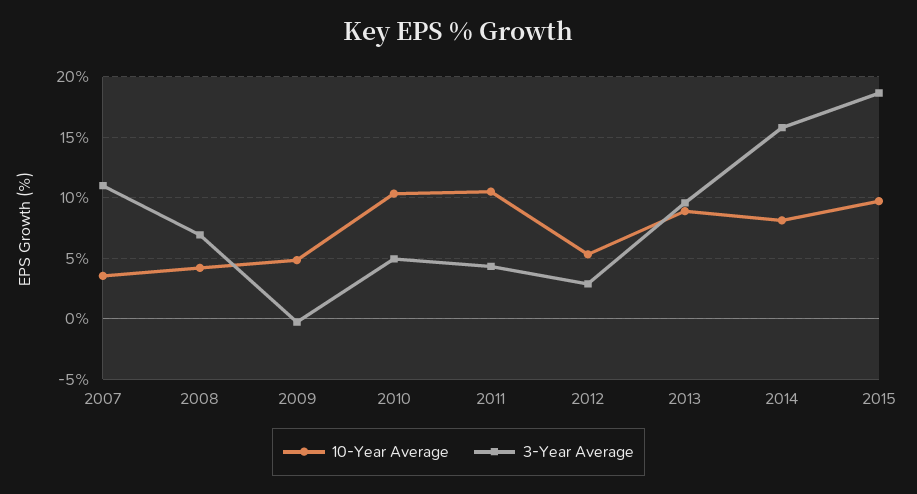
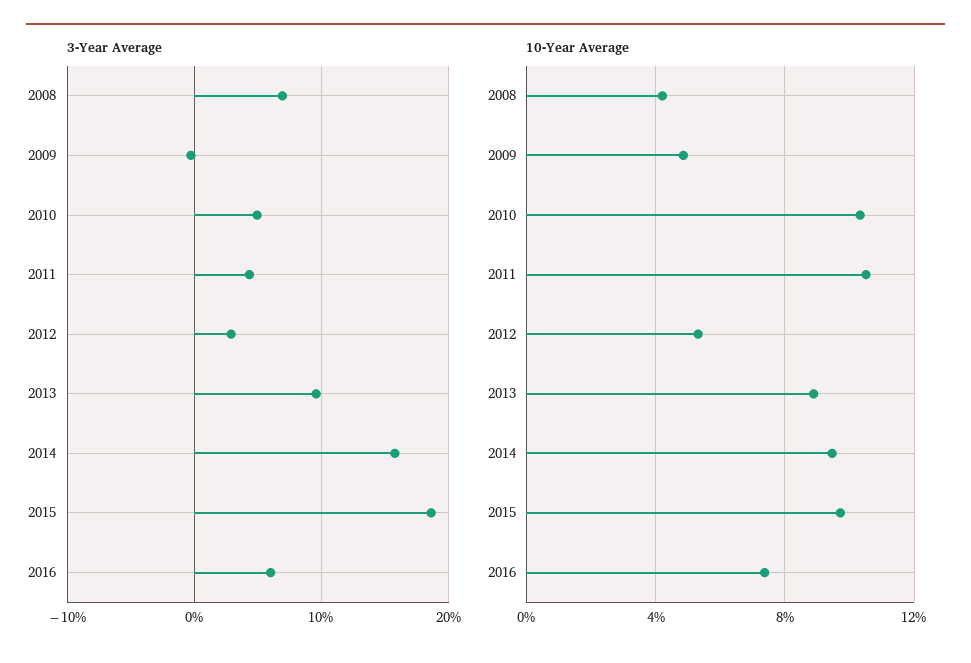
10-Year Average, 2007: 3.5 -> none
3-Year Average, 2007: 11 -> none
10-Year Average, 2014: 8 -> 9.5
3-Year Average, 2016: none -> 6
10-Year Average, 2016: none -> 7.5

